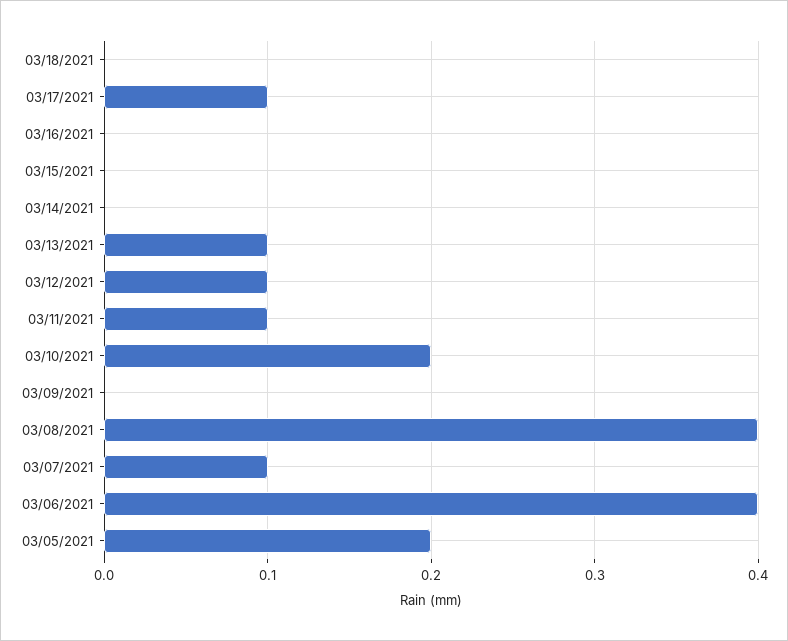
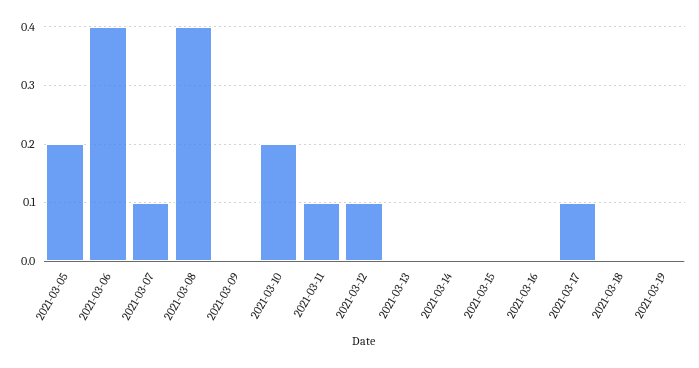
03/13/2021: 0.1 -> 0
2021-03-19: none -> 0

